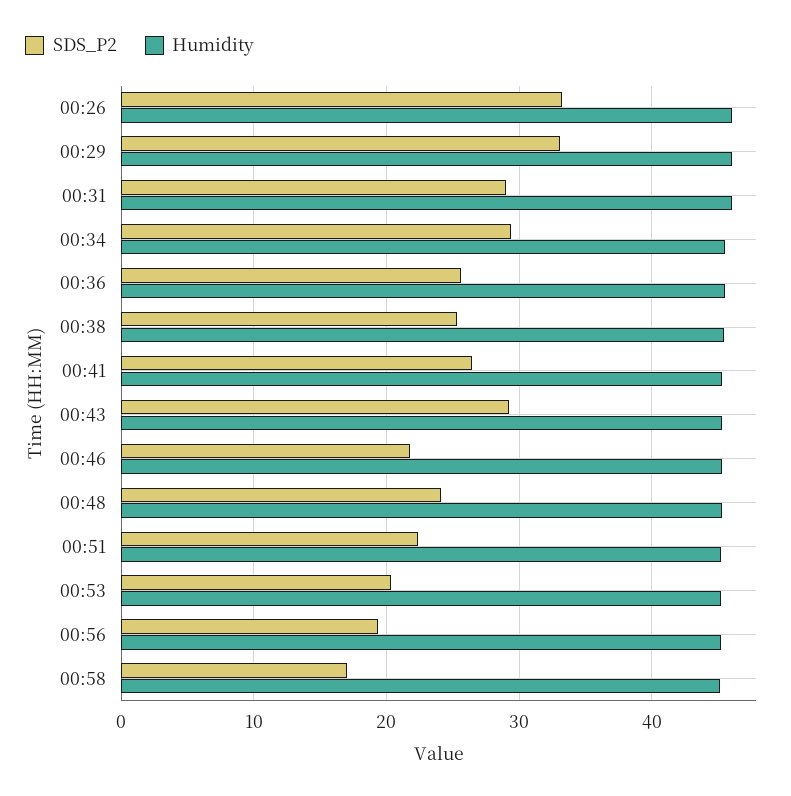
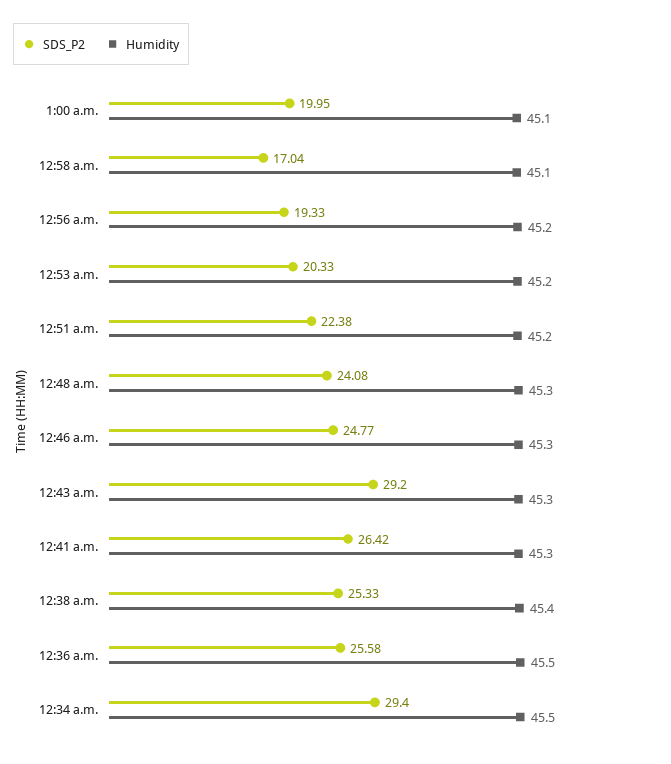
SDS_P2, 00:26: 33 -> none
Humidity, 00:26: 46 -> none
SDS_P2, 00:29: 33 -> none
Humidity, 00:29: 46 -> none
SDS_P2, 00:31: 29 -> none
Humidity, 00:31: 46 -> none
SDS_P2, 00:46: 22 -> 24.77
SDS_P2, 1:00 a.m.: none -> 19.95
Humidity, 1:00 a.m.: none -> 45.1

